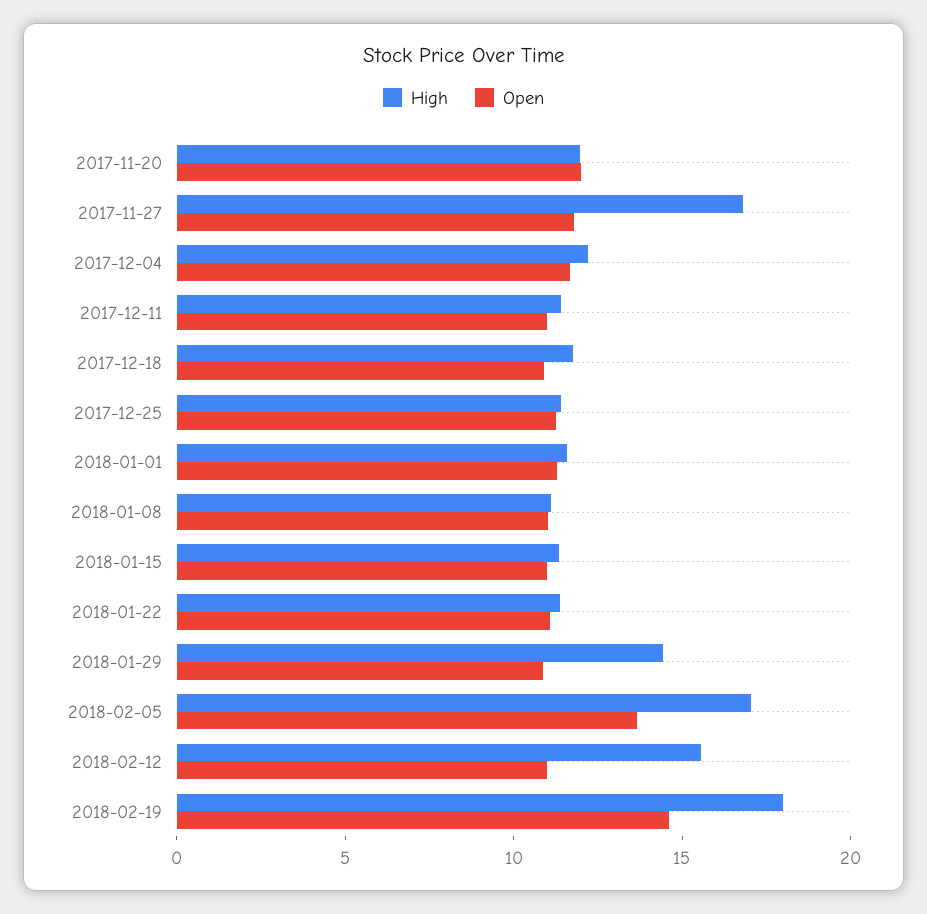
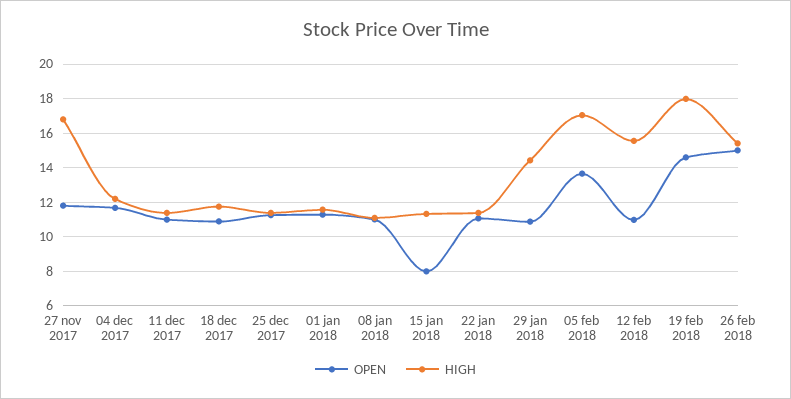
High, 2017-11-20: 12 -> none
Open, 2017-11-20: 12 -> none
Open, 2018-01-15: 11 -> 8
Open, 26 feb 2018: none -> 15
High, 26 feb 2018: none -> 15.5

